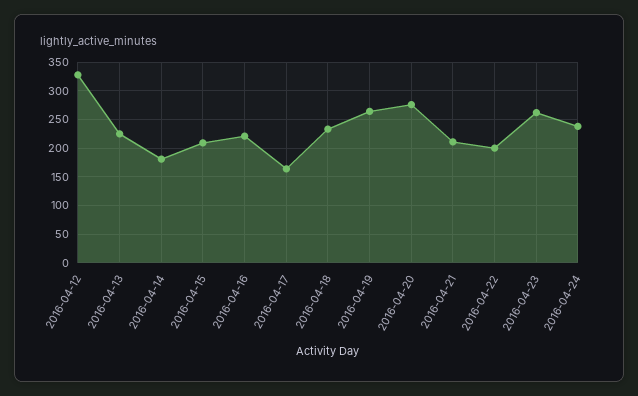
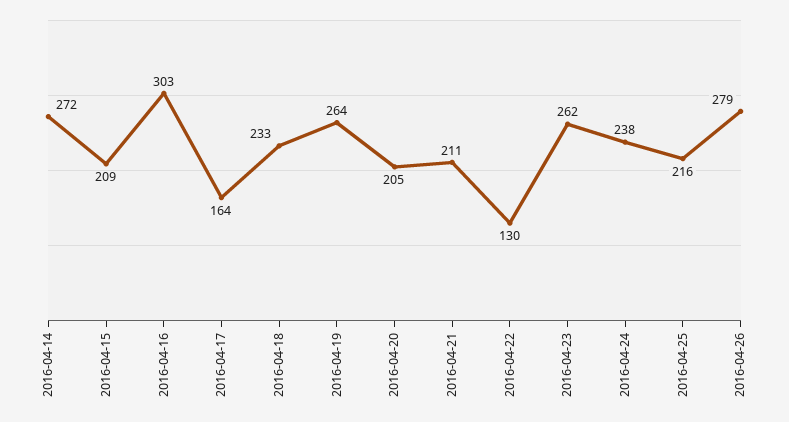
2016-04-12: 325 -> none
2016-04-13: 225 -> none
2016-04-14: 175 -> 272
2016-04-16: 225 -> 303
2016-04-20: 275 -> 205
2016-04-22: 200 -> 130
2016-04-25: none -> 216
2016-04-26: none -> 279

